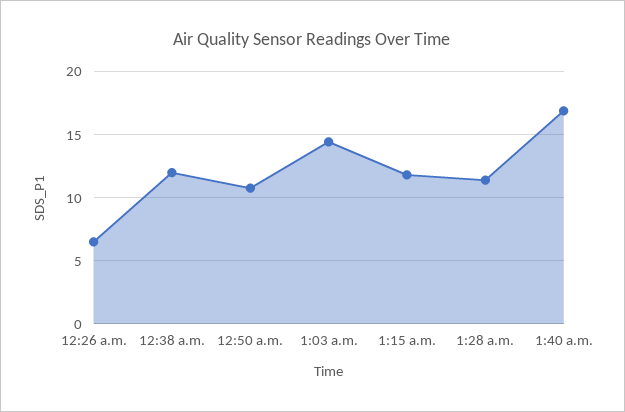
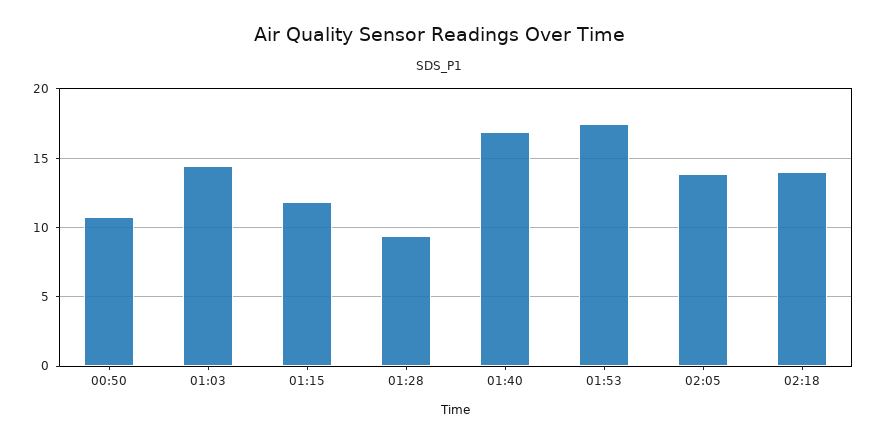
12:26 a.m.: 6.5 -> none
12:38 a.m.: 12 -> none
1:28 a.m.: 11.5 -> 9.5
01:53: none -> 17.5
02:05: none -> 14
02:18: none -> 14

